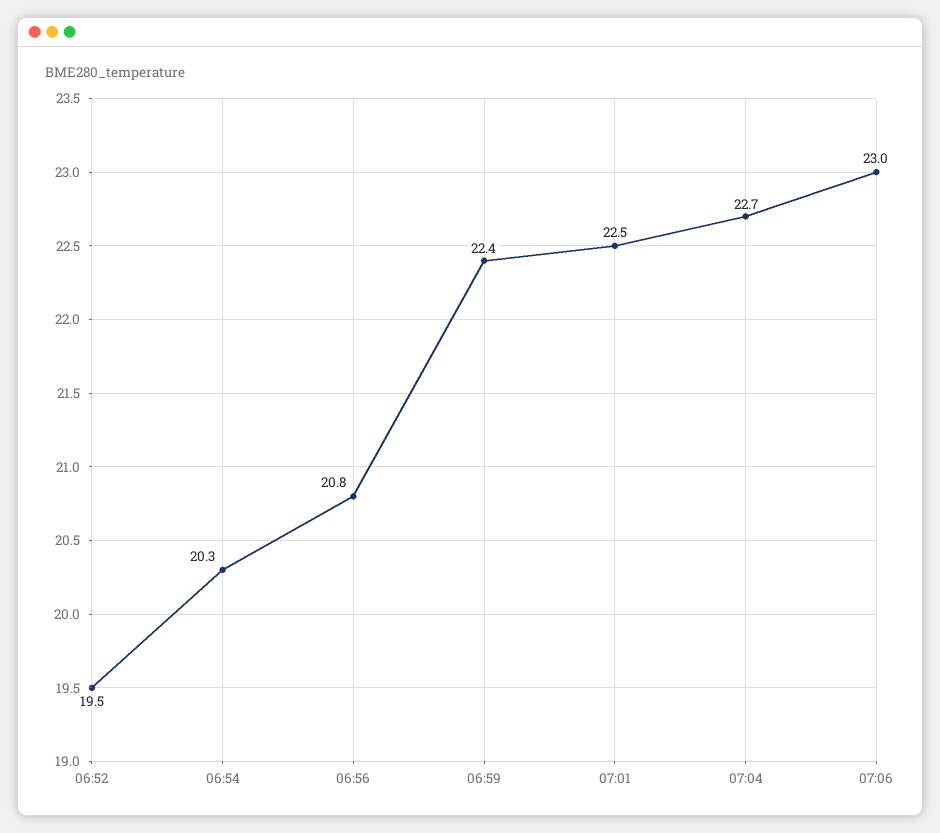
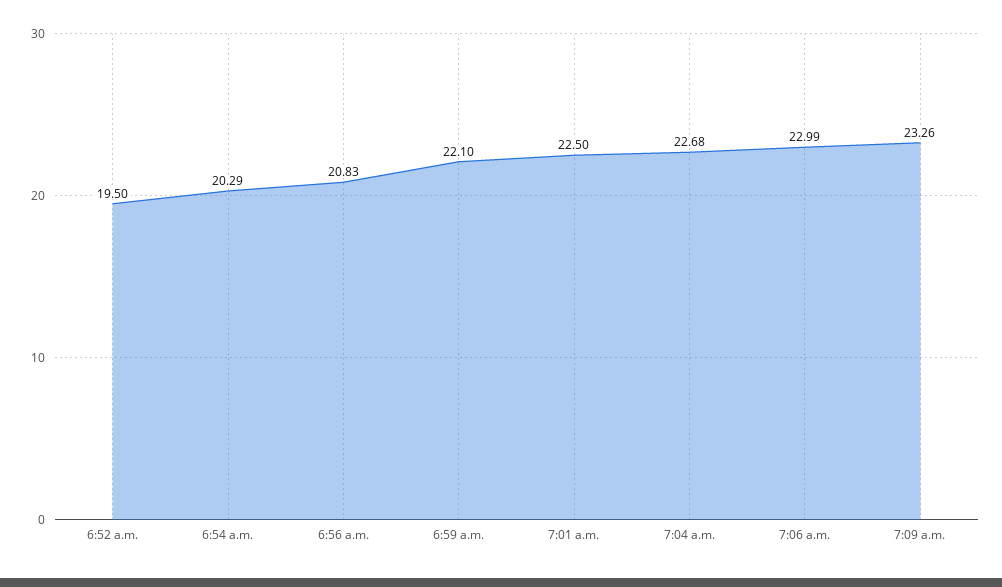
06:59: 22.4 -> 22.1
7:09 a.m.: none -> 23.26

